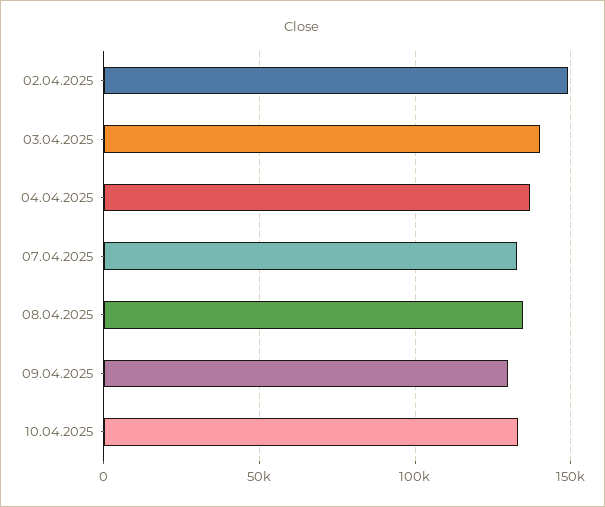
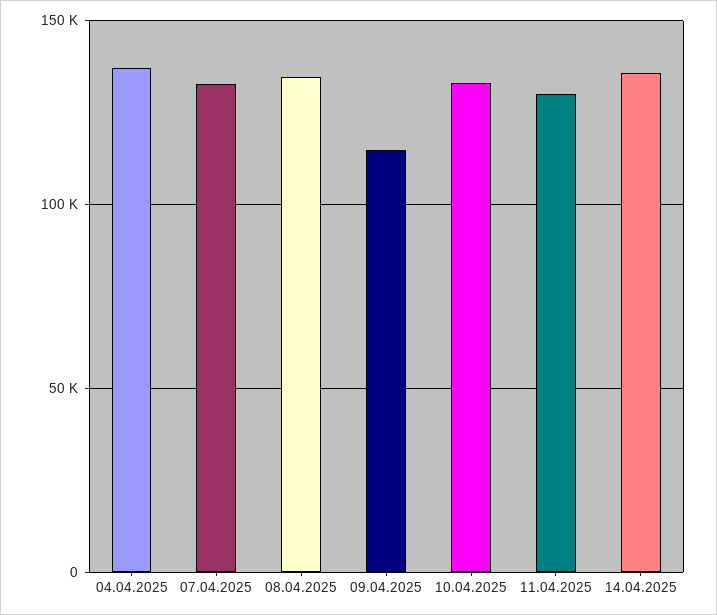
02.04.2025: 150000 -> none
03.04.2025: 140000 -> none
09.04.2025: 130000 -> 115000
11.04.2025: none -> 130000
14.04.2025: none -> 135000

